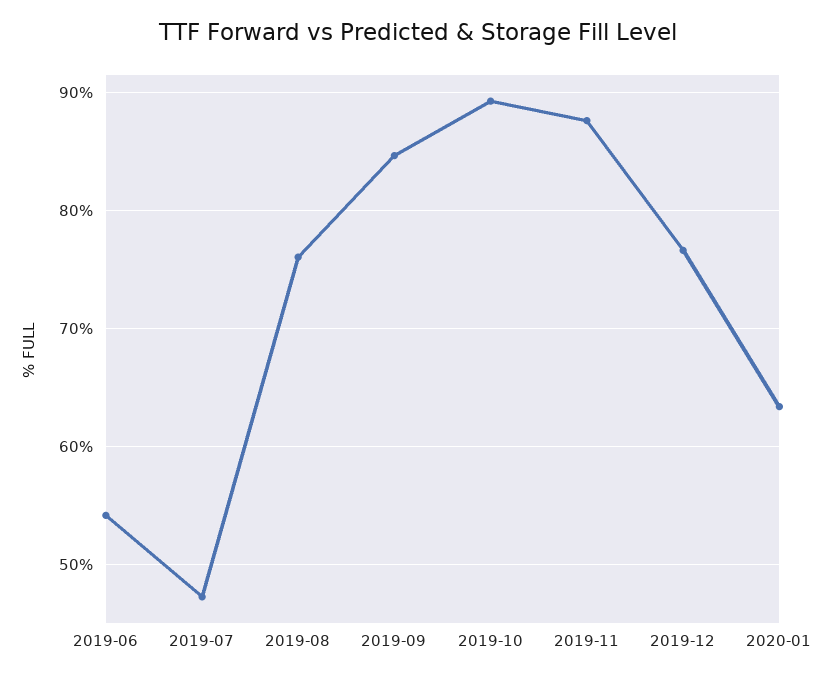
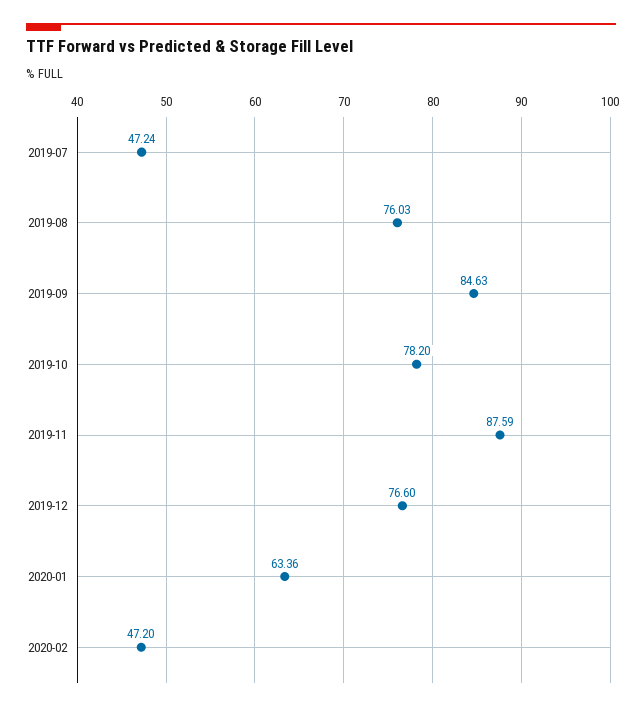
2019-06: 54 -> none
2019-10: 89 -> 78.2
2020-02: none -> 47.2

